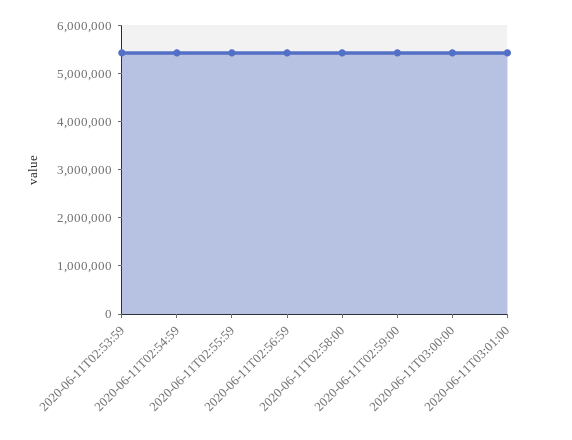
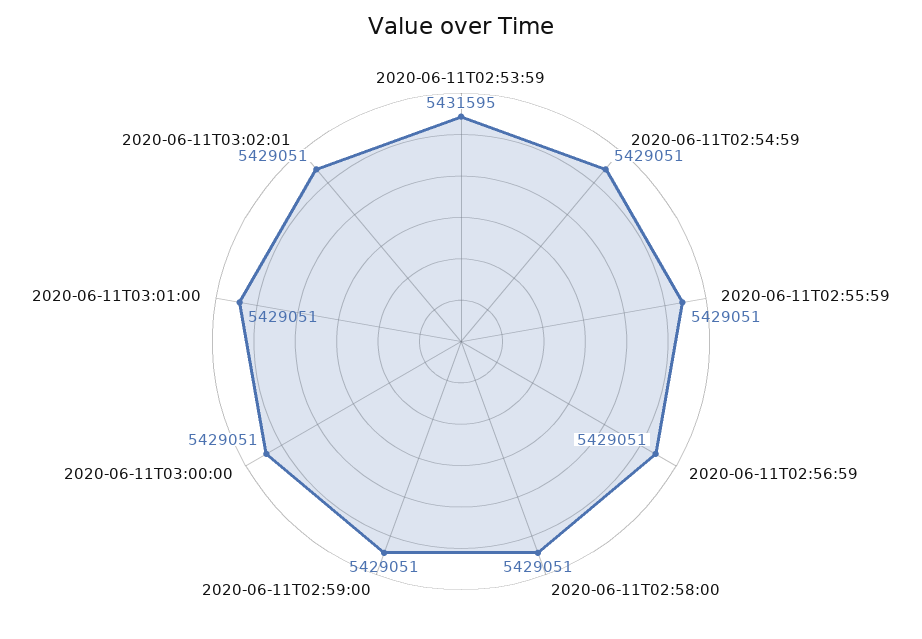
2020-06-11T03:02:01: none -> 5429051

